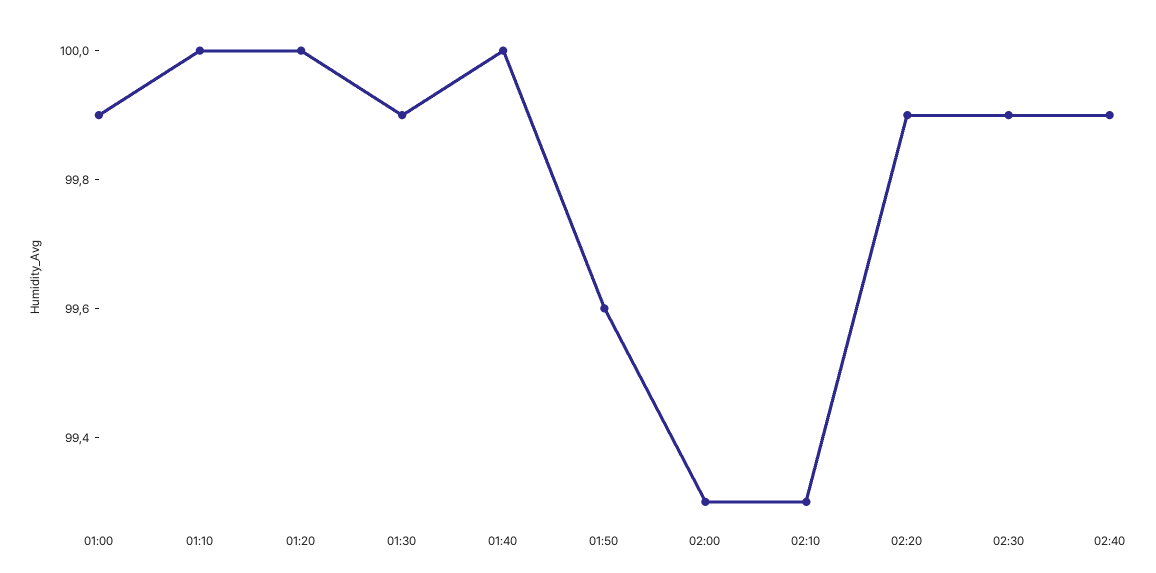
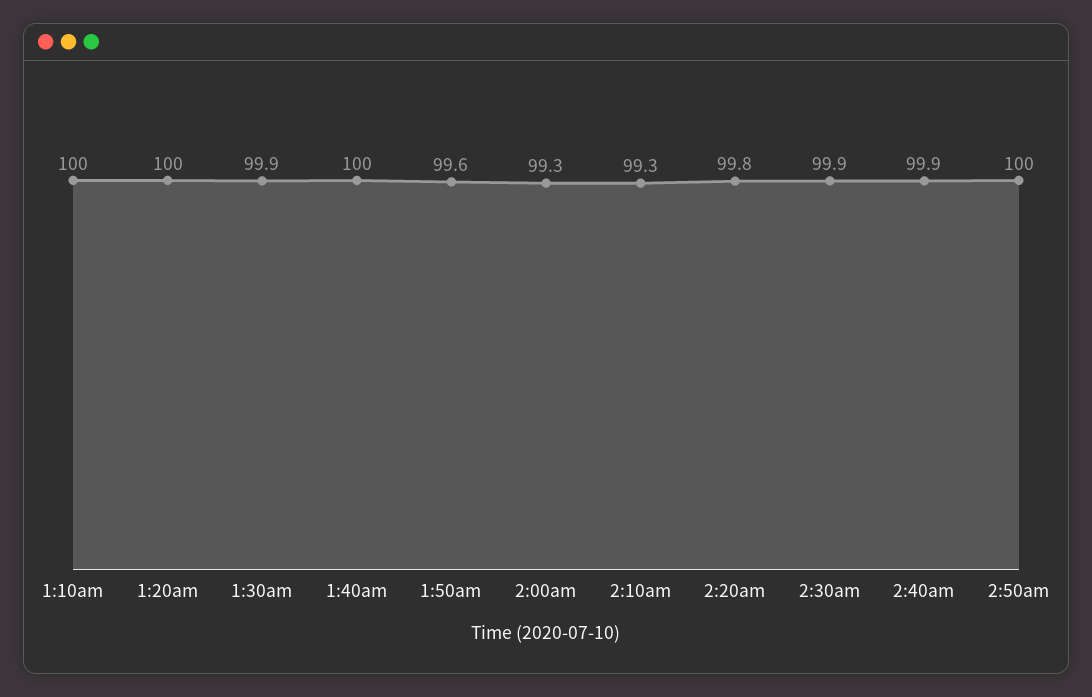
01:00: 99.9 -> none
02:20: 99.9 -> 99.8
2:50am: none -> 100

